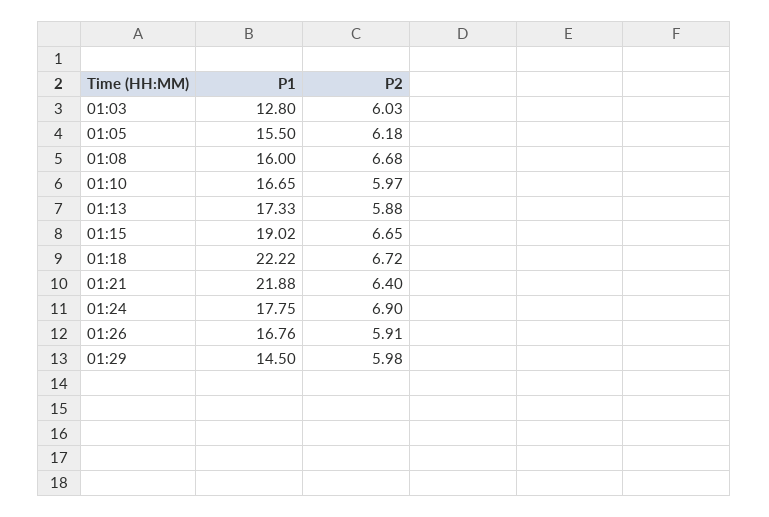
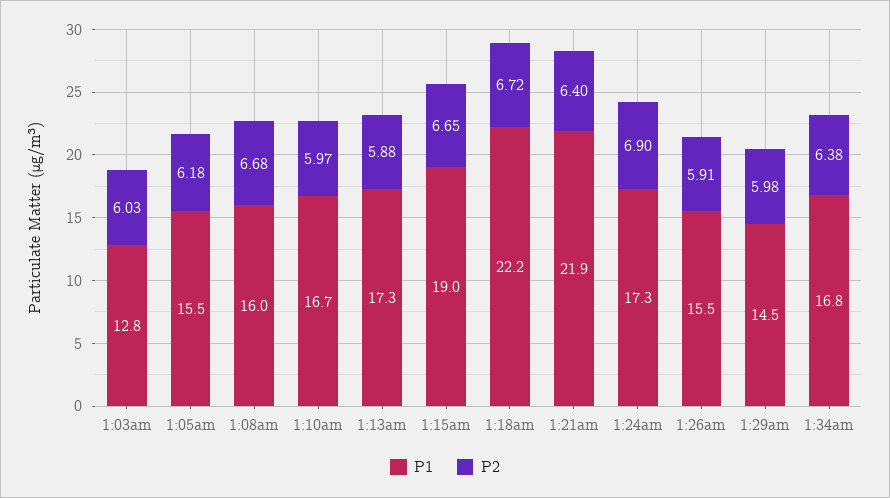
P1, 01:24: 17.75 -> 17.3
P1, 01:26: 16.76 -> 15.5
P1, 1:34am: none -> 16.8
P2, 1:34am: none -> 6.38

